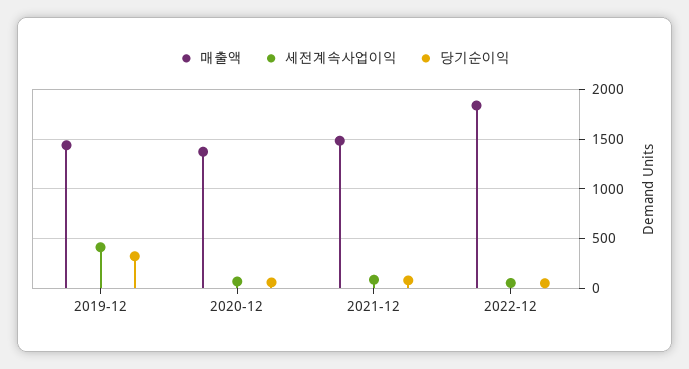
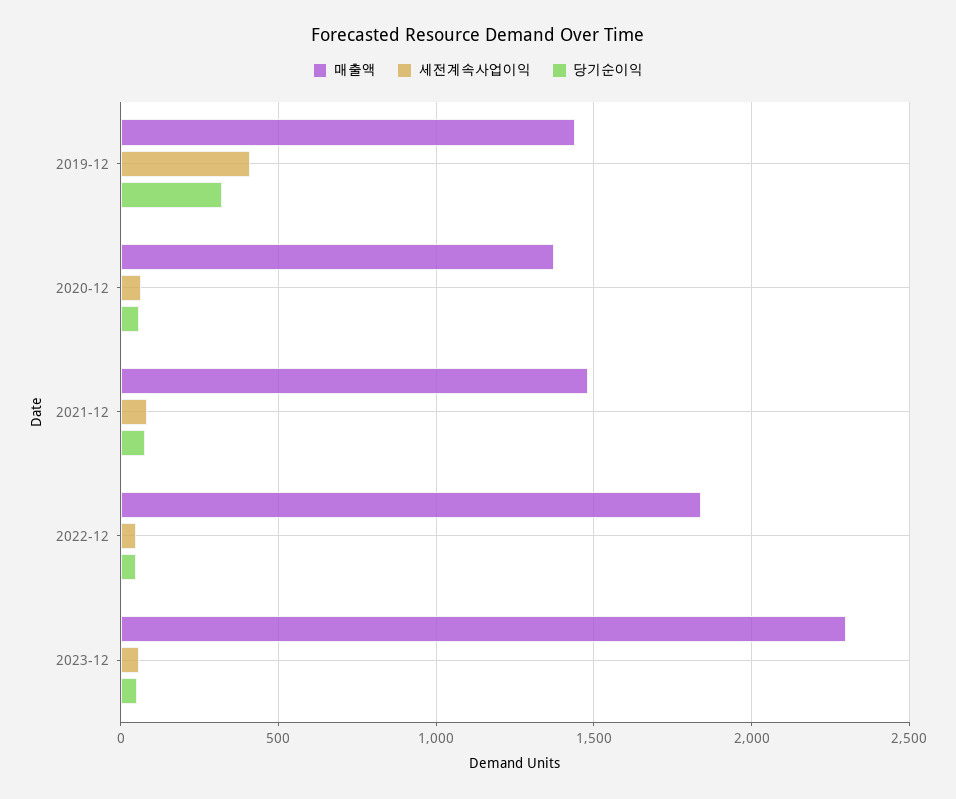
매출액, 2023-12: none -> 2300
세전계속사업이익, 2023-12: none -> 50
당기순이익, 2023-12: none -> 50

